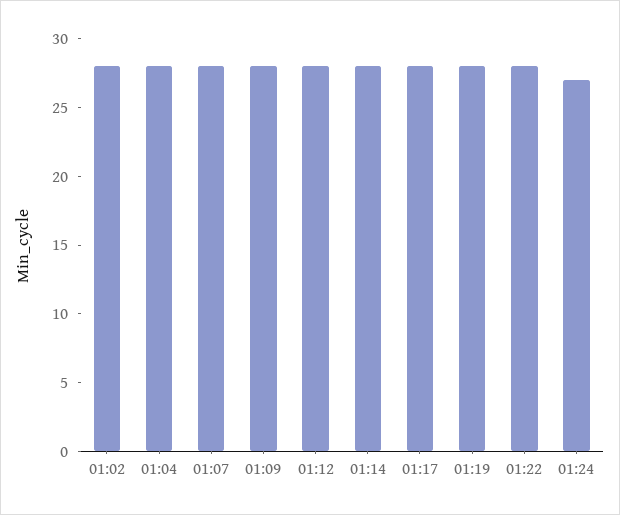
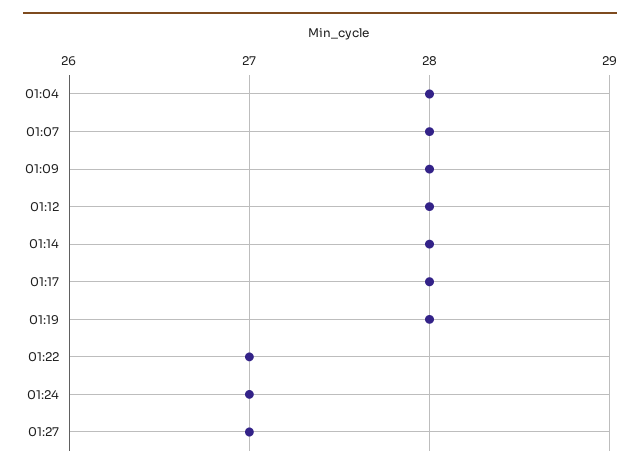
01:02: 28 -> none
01:22: 28 -> 27
01:27: none -> 27

